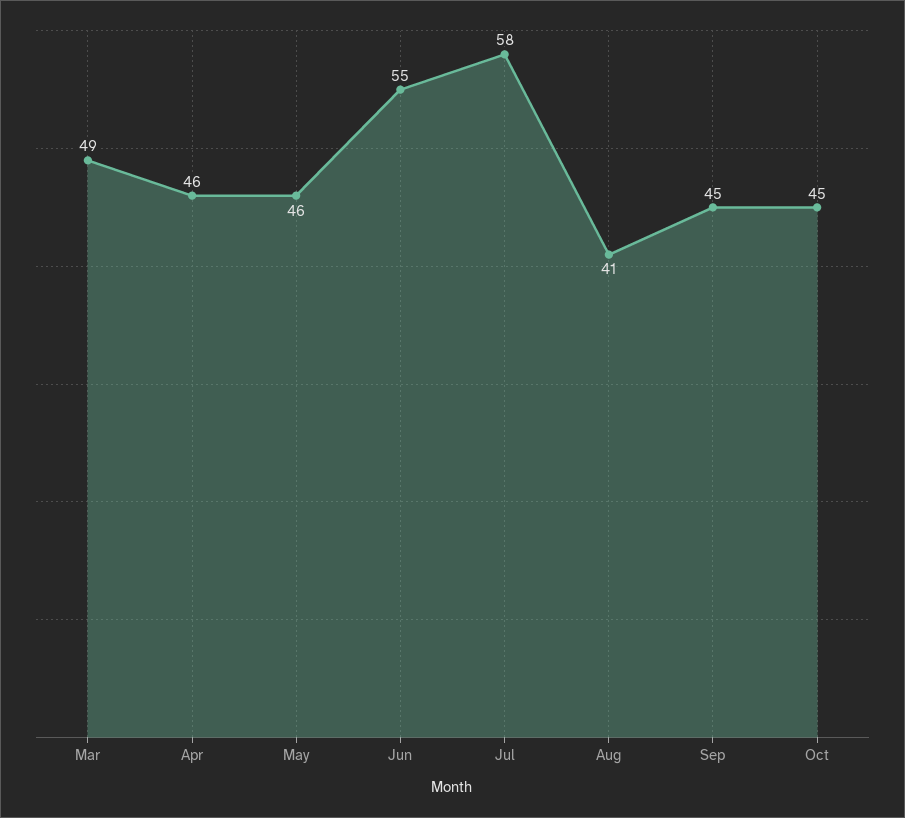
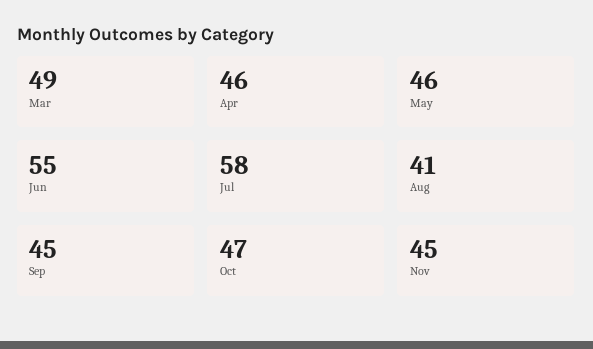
Oct: 45 -> 47
Nov: none -> 45

